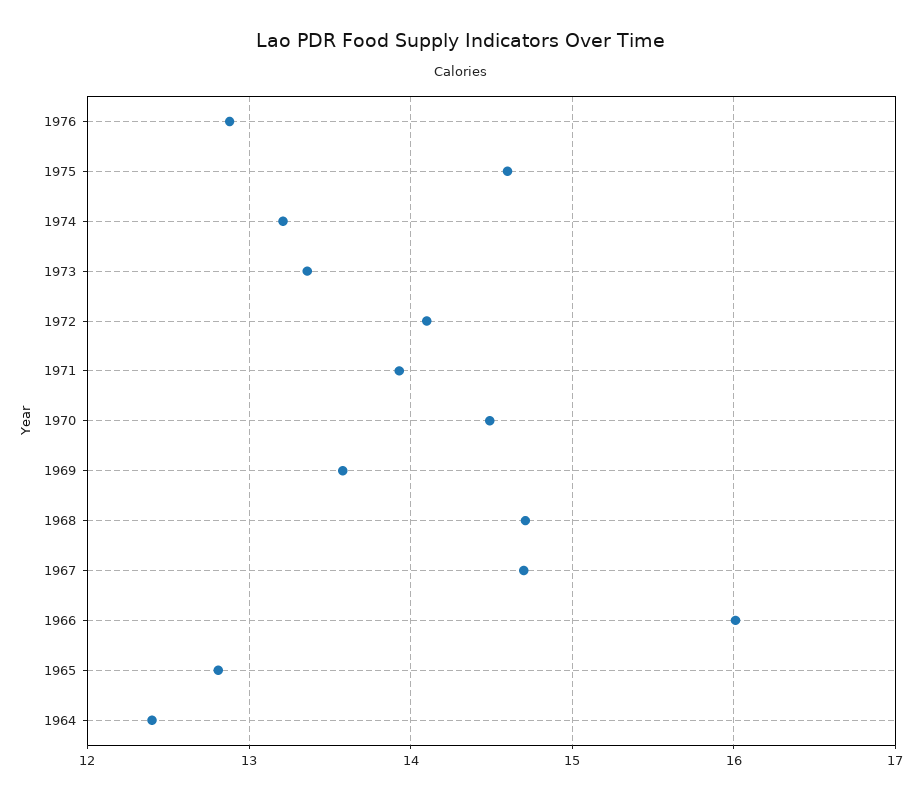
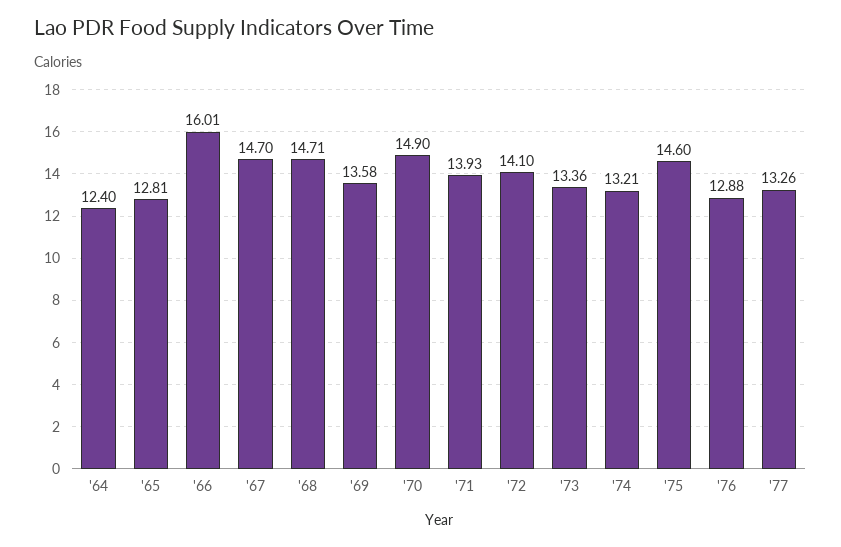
1970: 14.5 -> 14.9
'77: none -> 13.26

